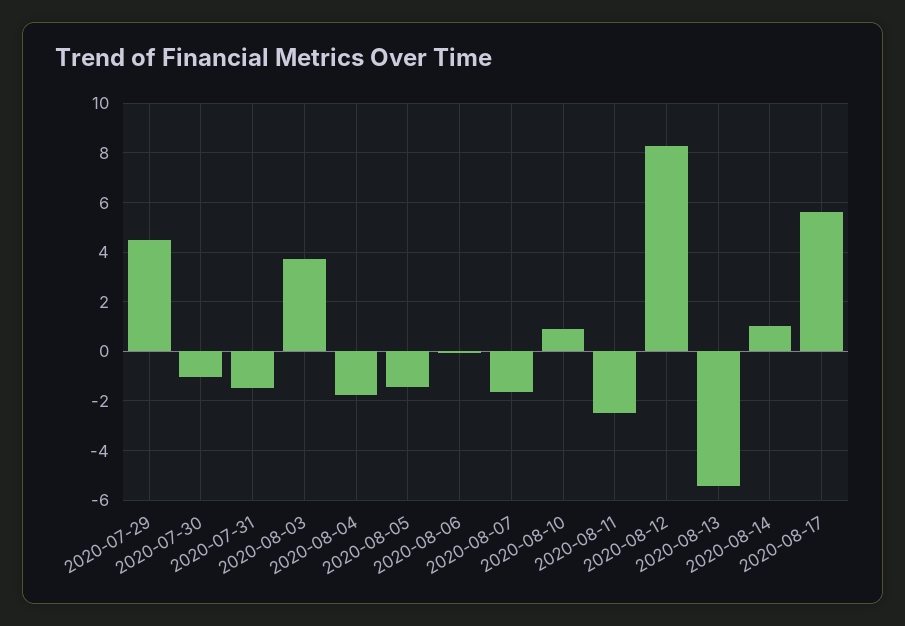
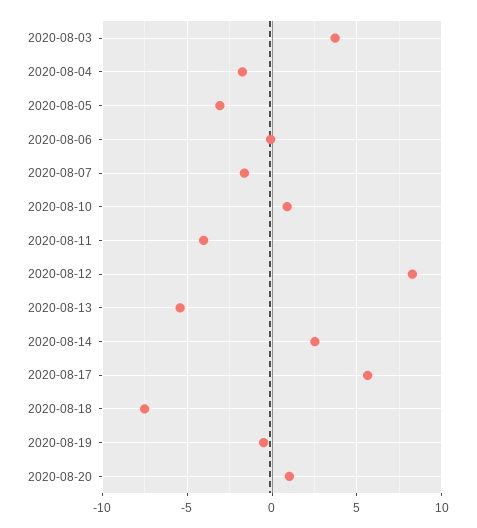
2020-07-29: 4.5 -> none
2020-07-30: -1 -> none
2020-07-31: -1.5 -> none
2020-08-05: -1.5 -> -3
2020-08-11: -2.5 -> -4
2020-08-14: 1 -> 2.5
2020-08-18: none -> -7.5
2020-08-19: none -> -0.5
2020-08-20: none -> 1

